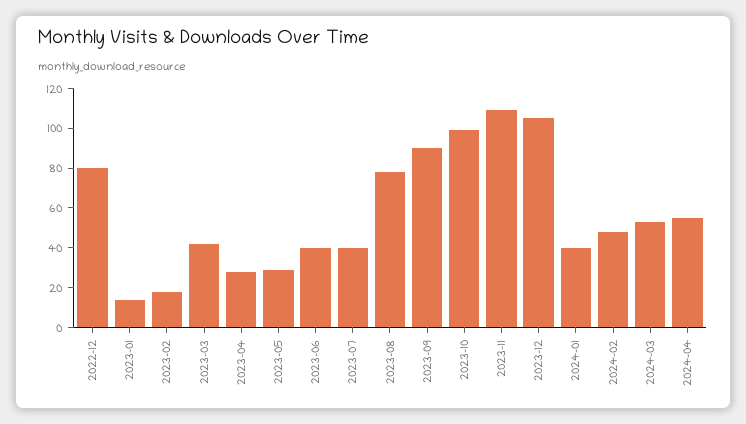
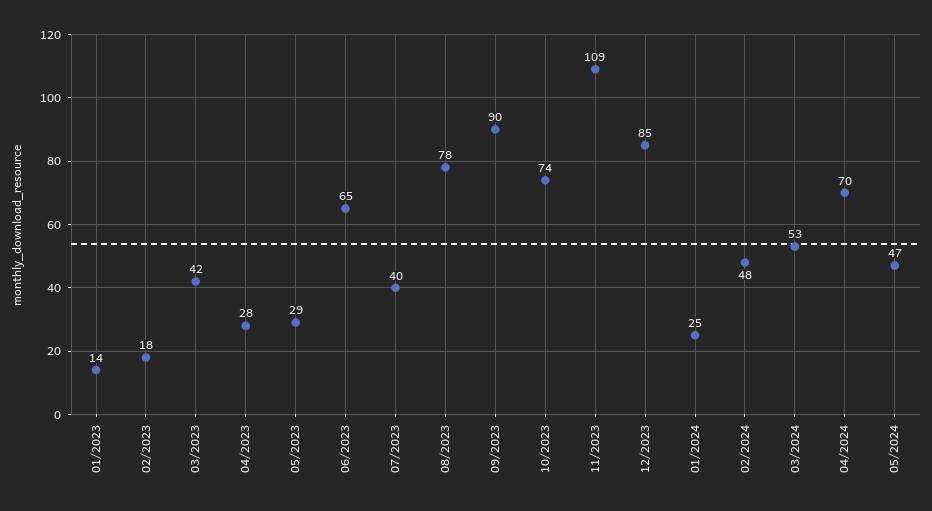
2022-12: 80 -> none
2023-06: 40 -> 65
2023-10: 100 -> 74
2023-12: 105 -> 85
2024-01: 40 -> 25
2024-04: 55 -> 70
05/2024: none -> 47

